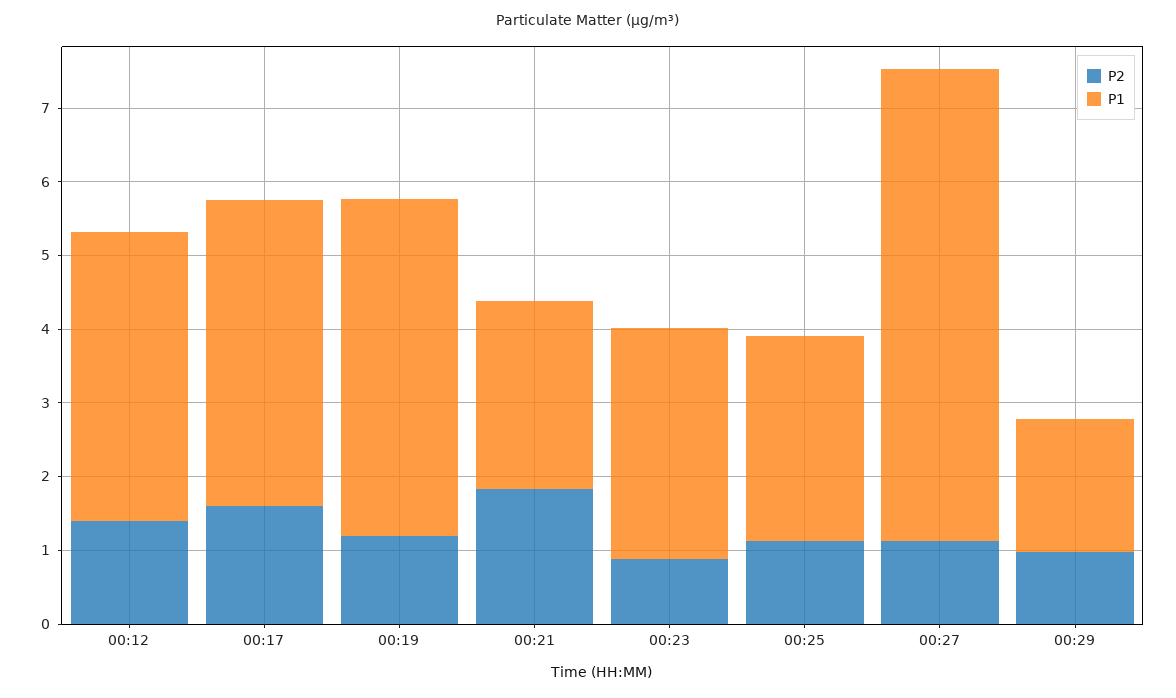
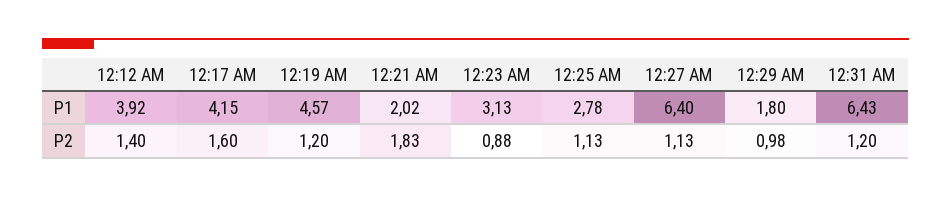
P1, 00:21: 2.6 -> 2.02
P1, 12:31 AM: none -> 6.43
P2, 12:31 AM: none -> 1.2

